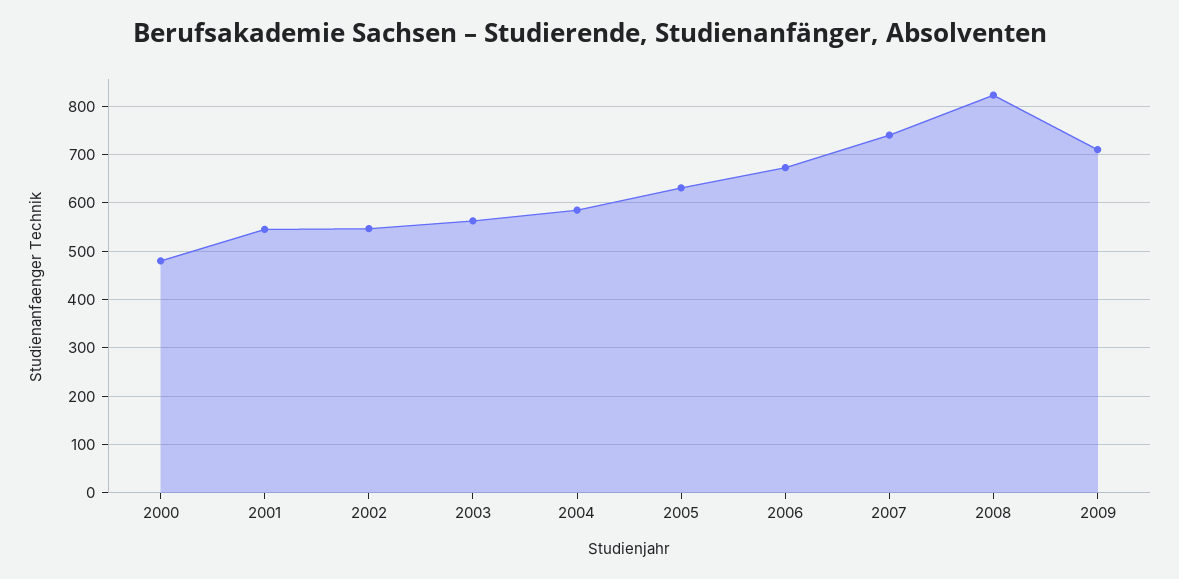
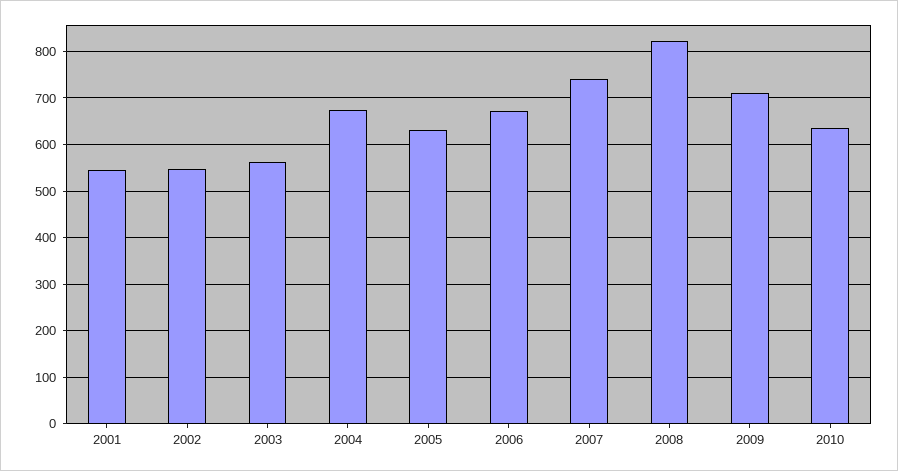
2000: 480 -> none
2004: 580 -> 680
2010: none -> 640

